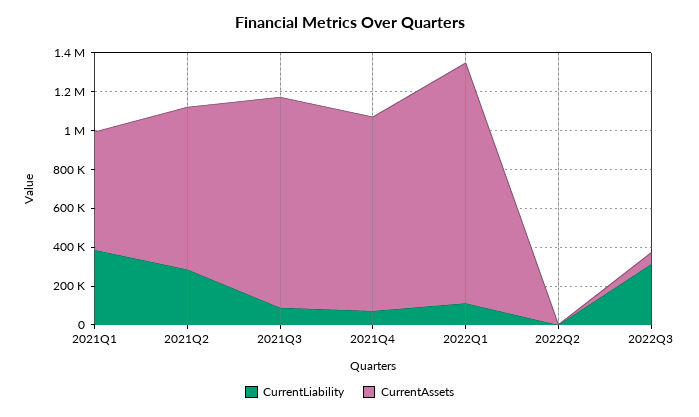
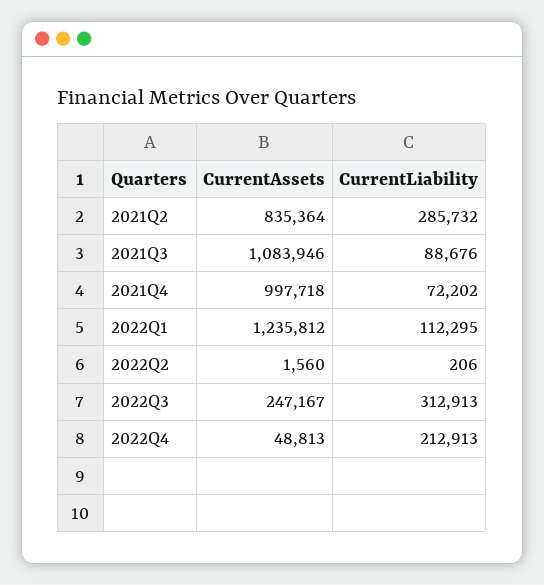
CurrentLiability, 2021Q1: 400000 -> none
CurrentAssets, 2021Q1: 600000 -> none
CurrentAssets, 2022Q3: 50000 -> 247167
CurrentAssets, 2022Q4: none -> 48813
CurrentLiability, 2022Q4: none -> 212913

